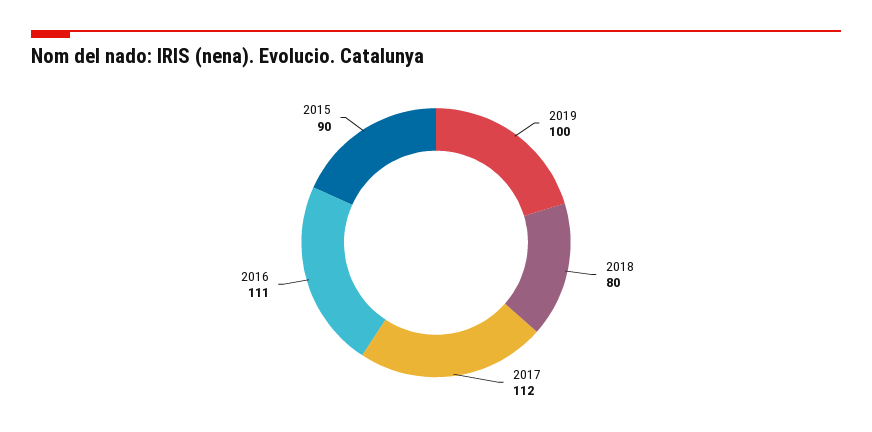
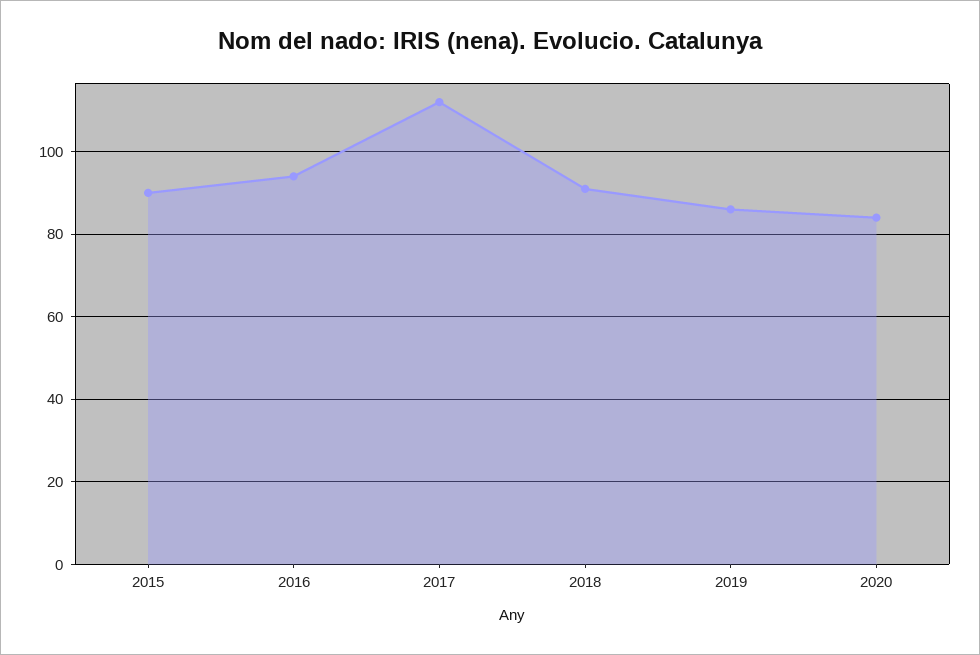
2019: 100 -> 85
2018: 80 -> 90
2016: 111 -> 95
2020: none -> 85

